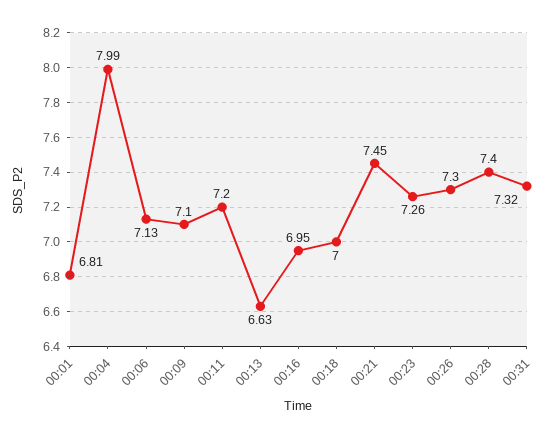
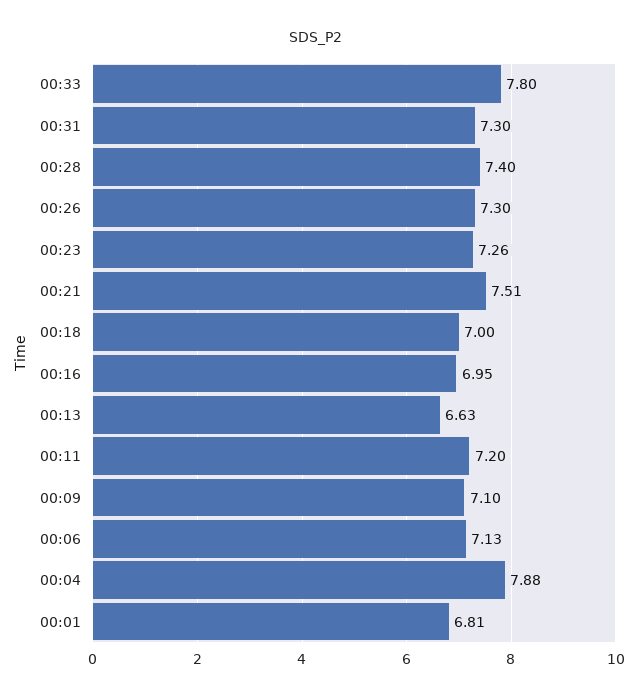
00:04: 7.99 -> 7.88
00:21: 7.45 -> 7.51
00:31: 7.32 -> 7.3
00:33: none -> 7.8

